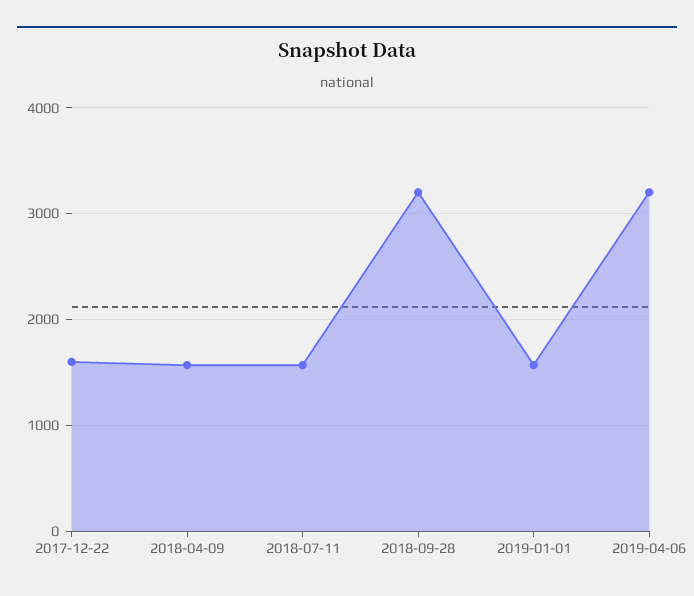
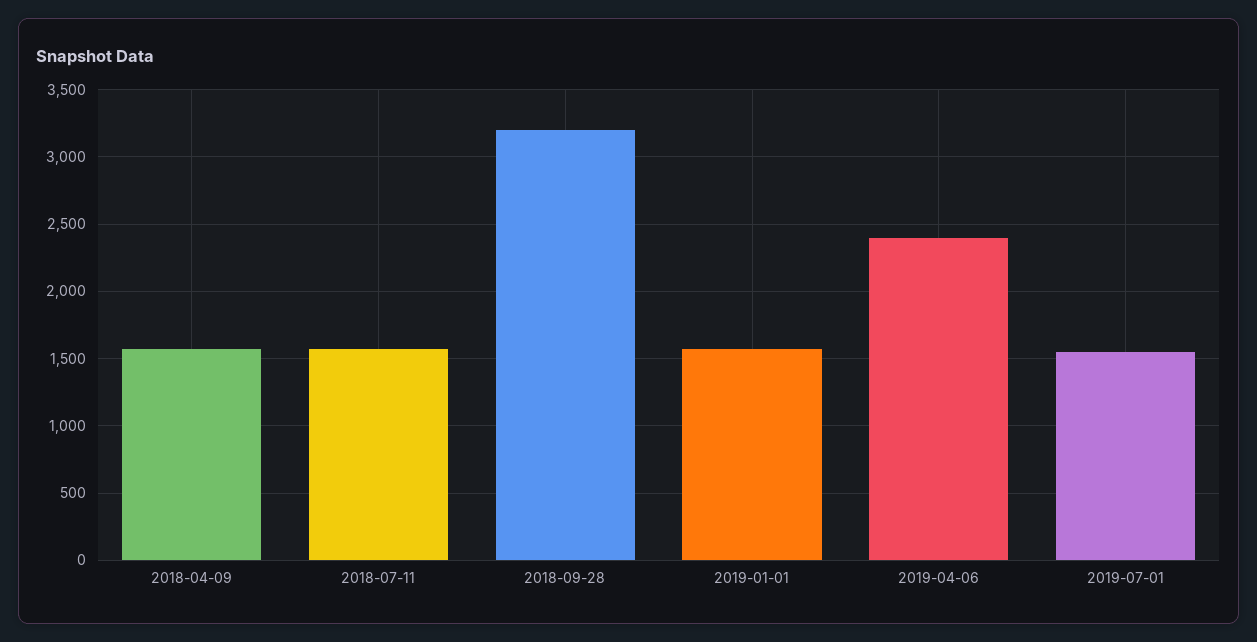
2017-12-22: 1600 -> none
2019-04-06: 3200 -> 2400
2019-07-01: none -> 1550

